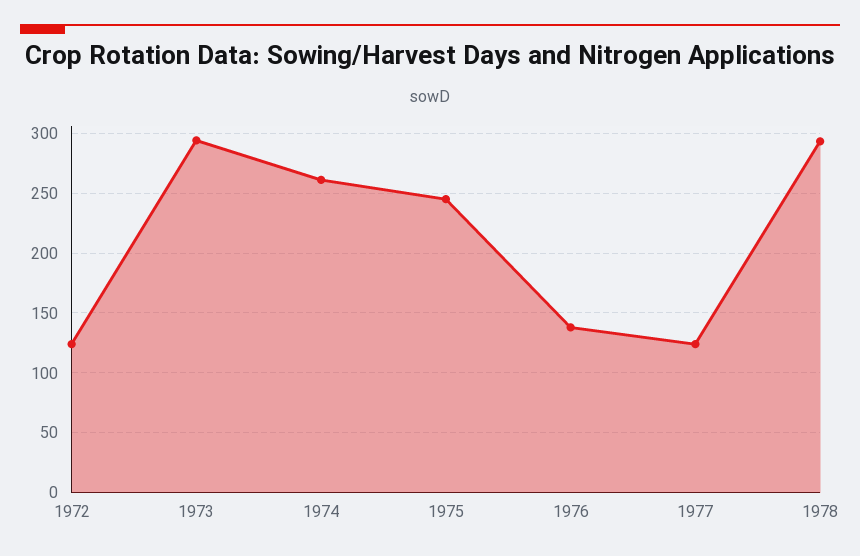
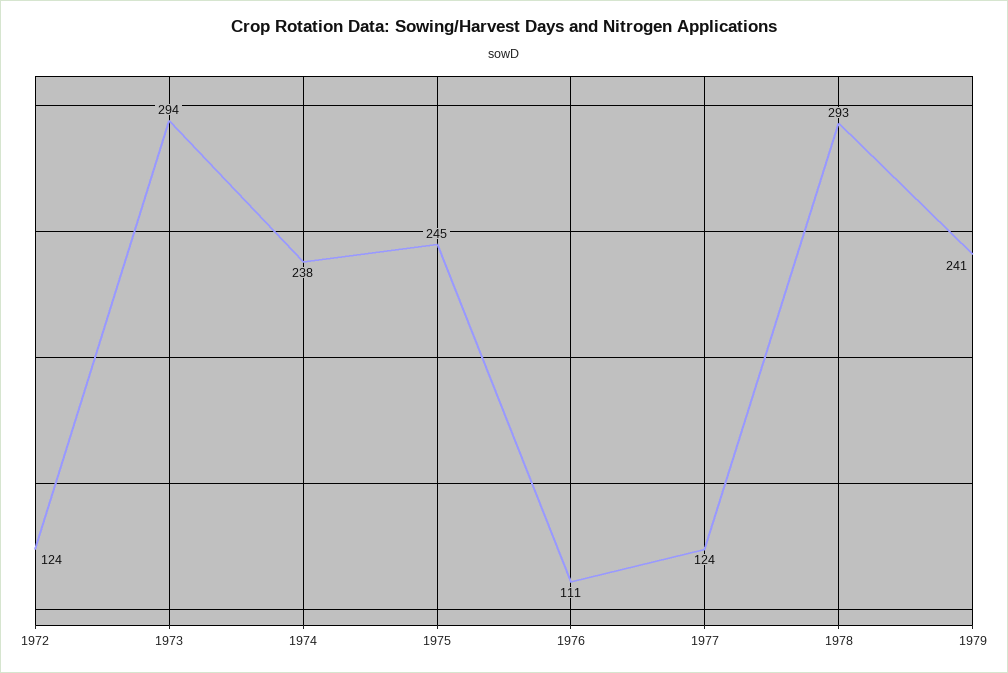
1974: 260 -> 238
1976: 140 -> 111
1979: none -> 241

